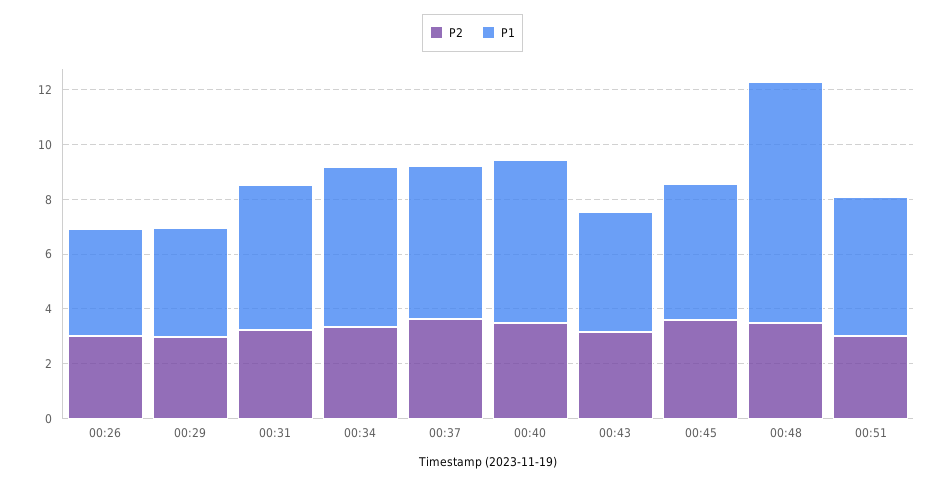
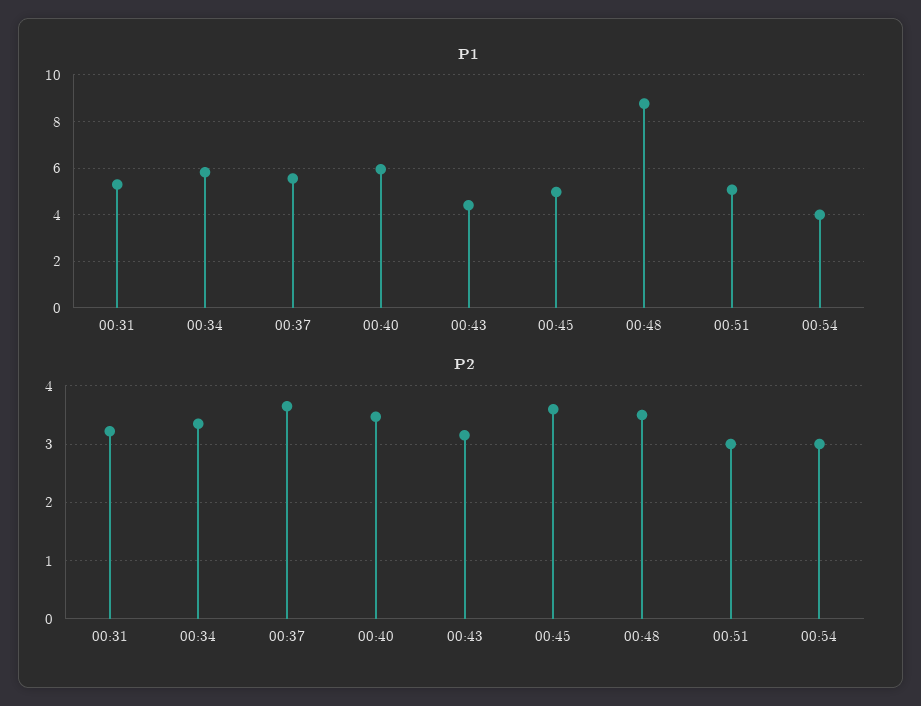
P2, 00:26: 3 -> none
P1, 00:26: 4 -> none
P2, 00:29: 3 -> none
P1, 00:29: 4 -> none
P1, 00:54: none -> 4
P2, 00:54: none -> 3

